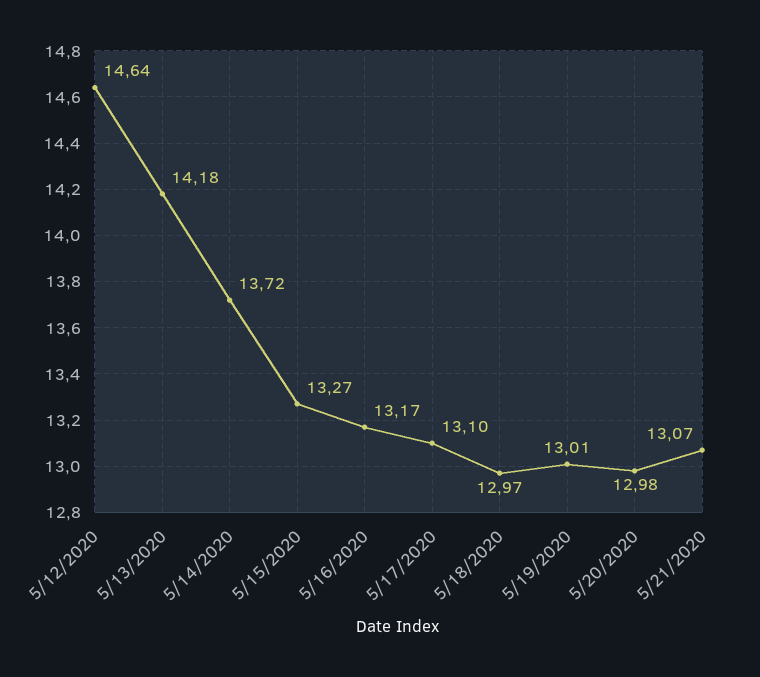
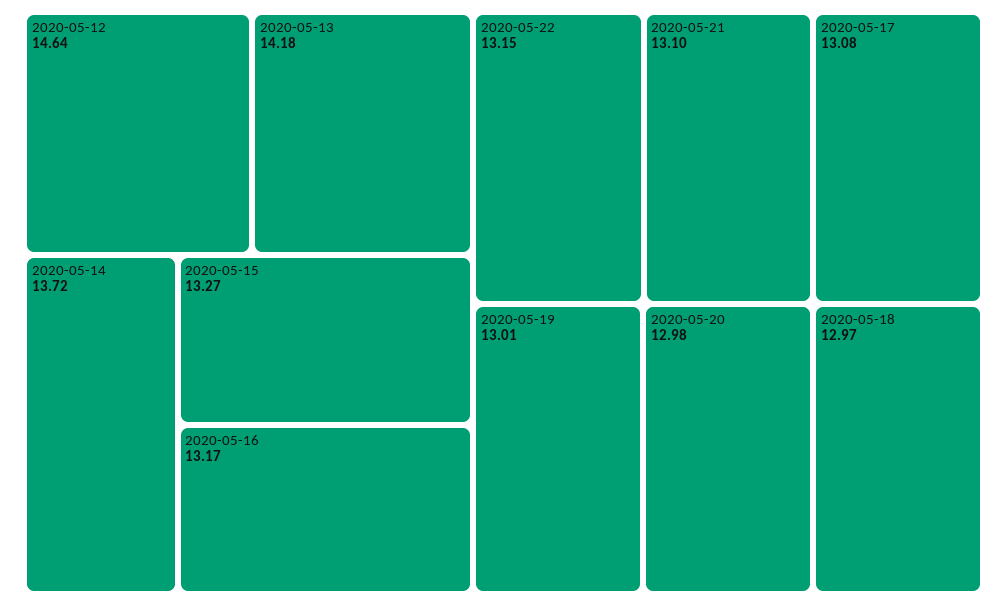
5/17/2020: 13.1 -> 13.08
5/21/2020: 13.07 -> 13.1
2020-05-22: none -> 13.15

